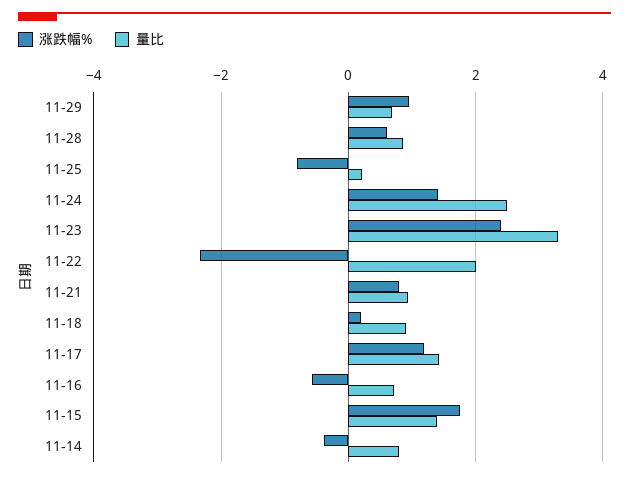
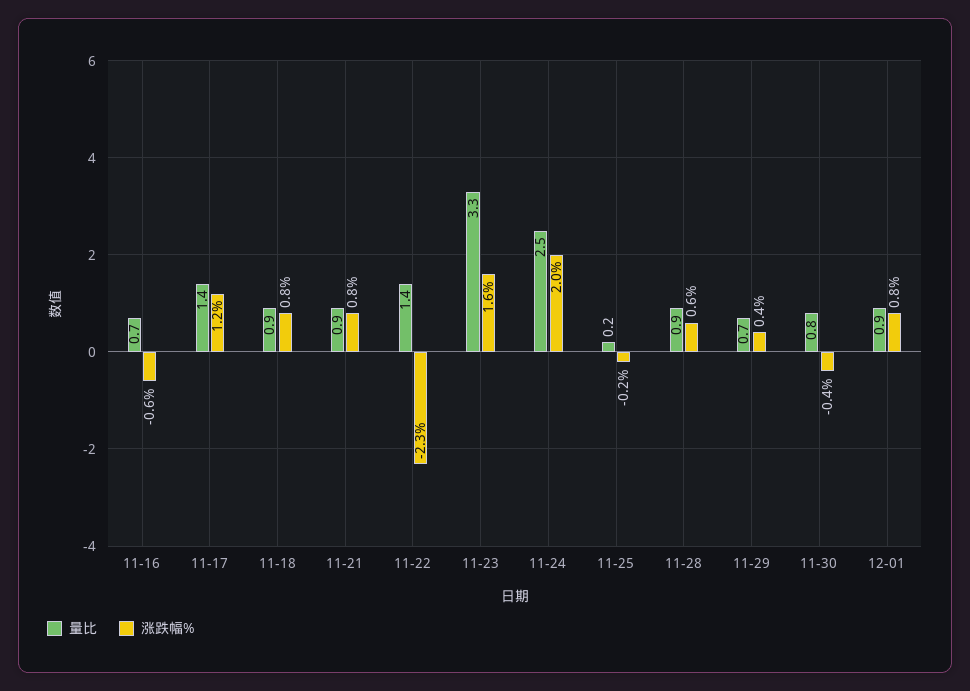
涨跌幅%, 11-29: 1 -> 0.4
涨跌幅%, 11-25: -0.8 -> -0.2
涨跌幅%, 11-24: 1.4 -> 2
涨跌幅%, 11-23: 2.4 -> 1.6
量比, 11-22: 2 -> 1.4
涨跌幅%, 11-18: 0.2 -> 0.8
涨跌幅%, 11-15: 1.8 -> none
量比, 11-15: 1.4 -> none
涨跌幅%, 11-14: -0.4 -> none
量比, 11-14: 0.8 -> none
量比, 11-30: none -> 0.8
涨跌幅%, 11-30: none -> -0.4
量比, 12-01: none -> 0.9
涨跌幅%, 12-01: none -> 0.8

